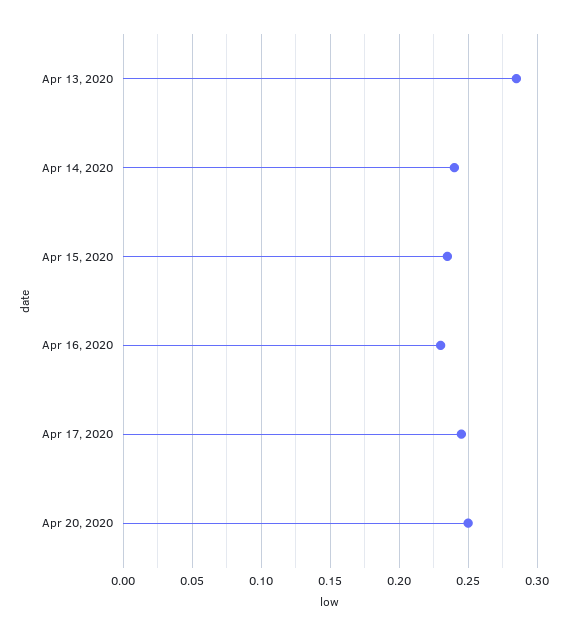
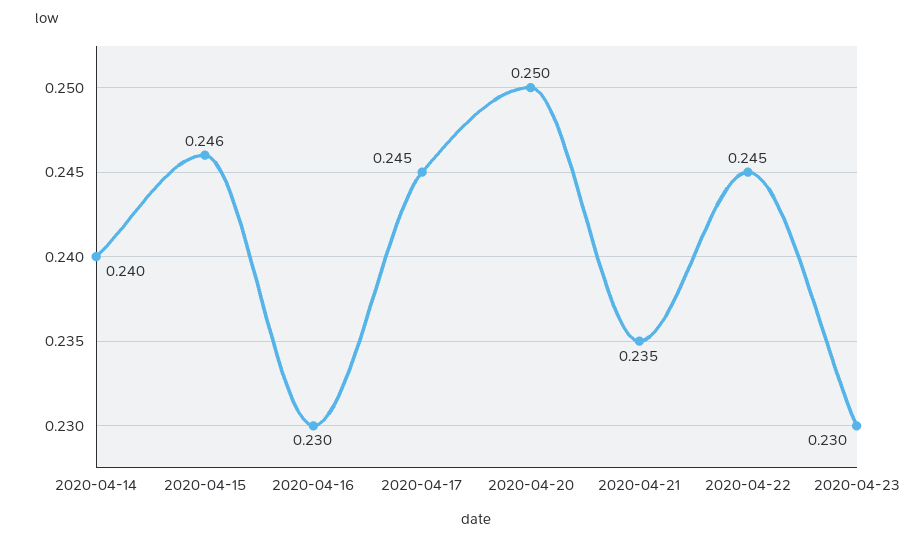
Apr 13, 2020: 0.285 -> none
Apr 15, 2020: 0.235 -> 0.246
2020-04-21: none -> 0.235
2020-04-22: none -> 0.245
2020-04-23: none -> 0.23

